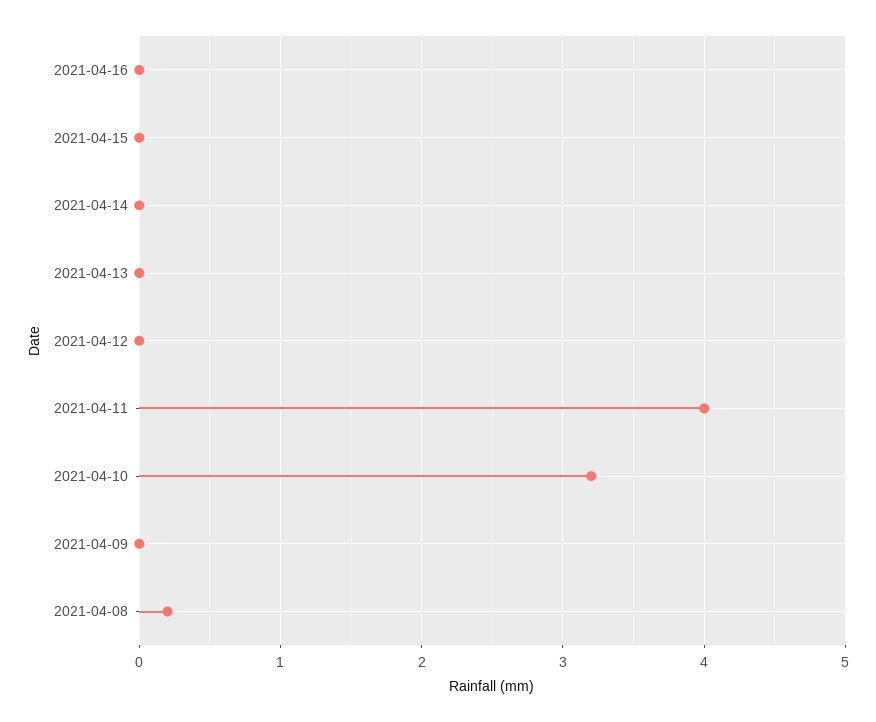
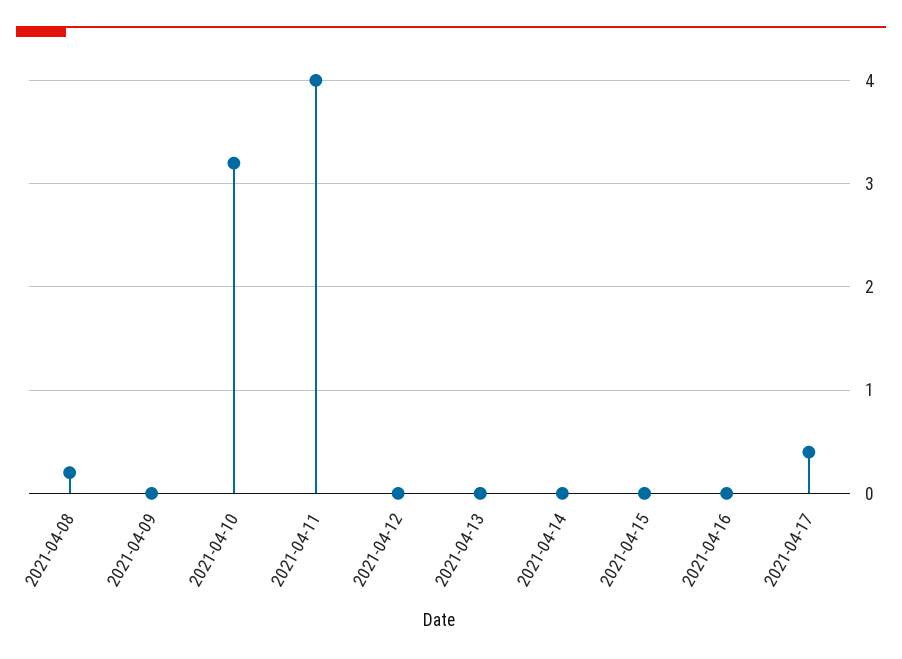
2021-04-17: none -> 0.4

